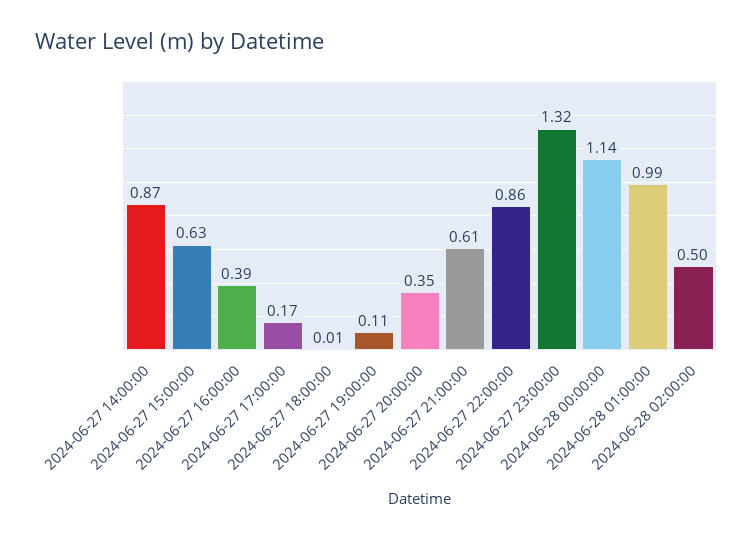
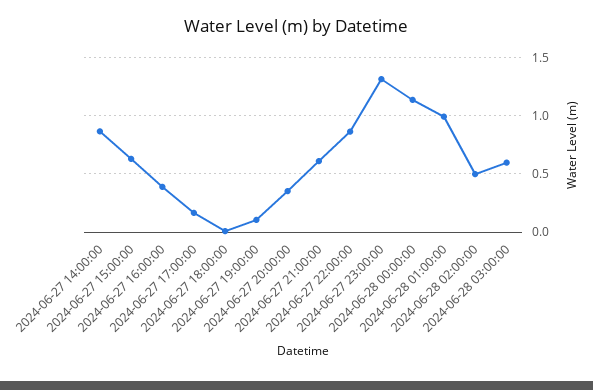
2024-06-28 03:00:00: none -> 0.6

